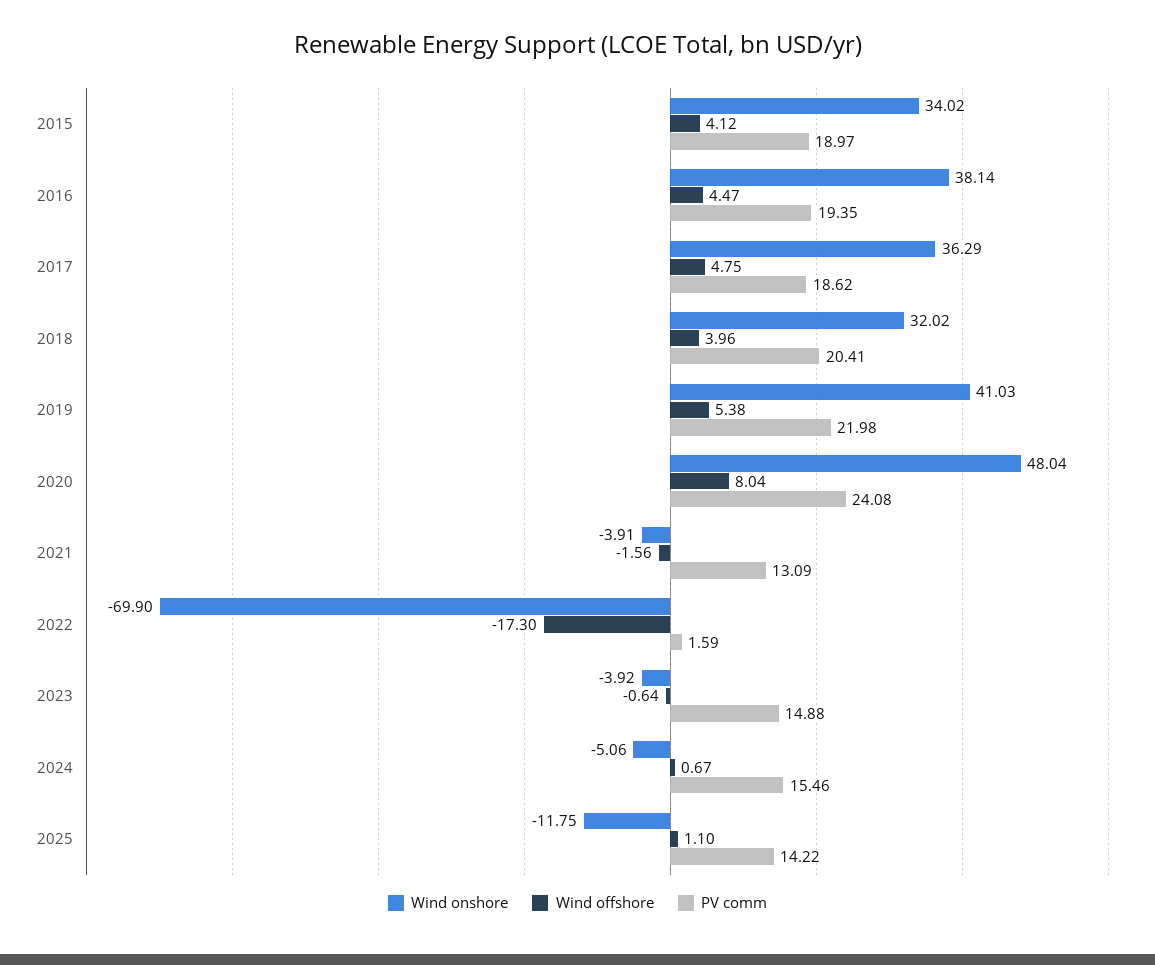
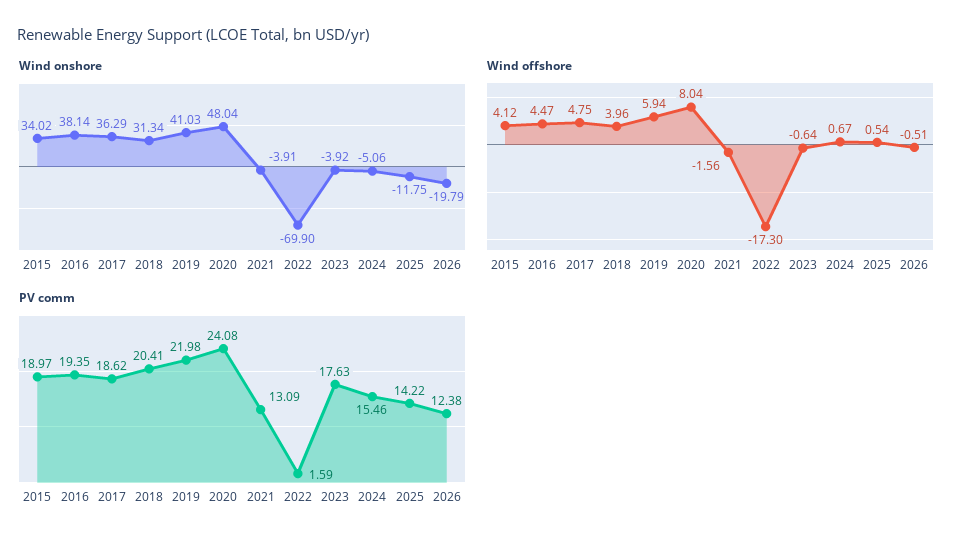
Wind onshore, 2018: 32.02 -> 31.34
Wind offshore, 2019: 5.38 -> 5.94
PV comm, 2023: 14.88 -> 17.63
Wind offshore, 2025: 1.1 -> 0.54
Wind onshore, 2026: none -> -19.79
Wind offshore, 2026: none -> -0.51
PV comm, 2026: none -> 12.38

